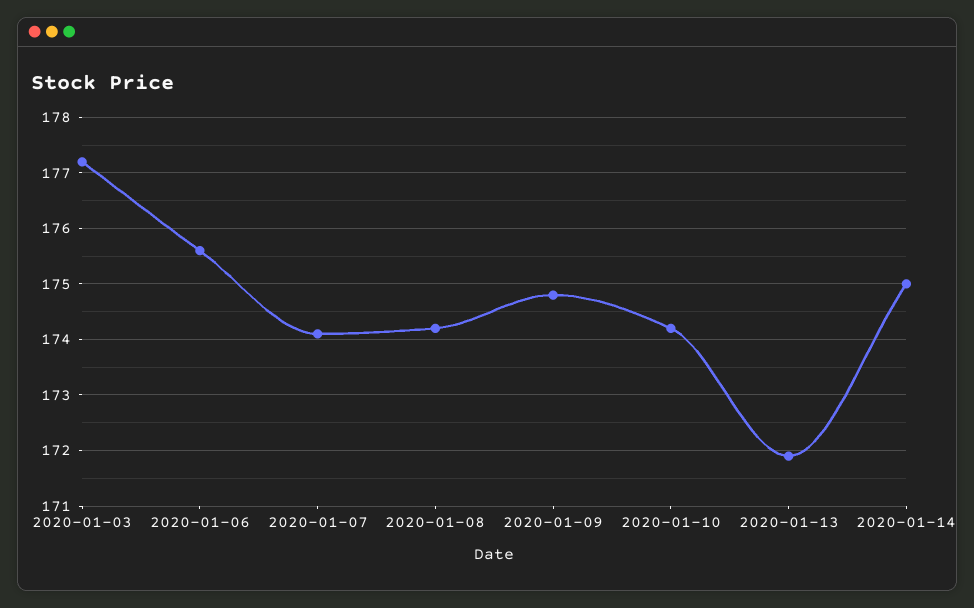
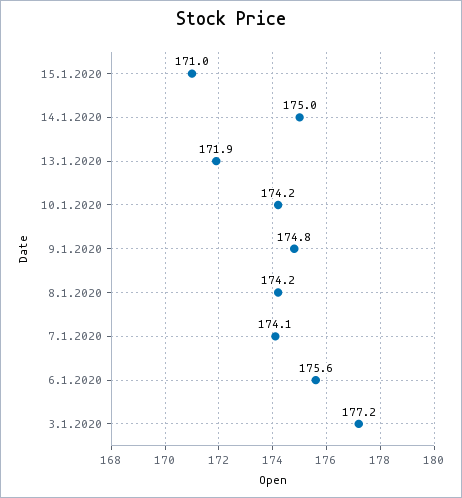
15.1.2020: none -> 171

